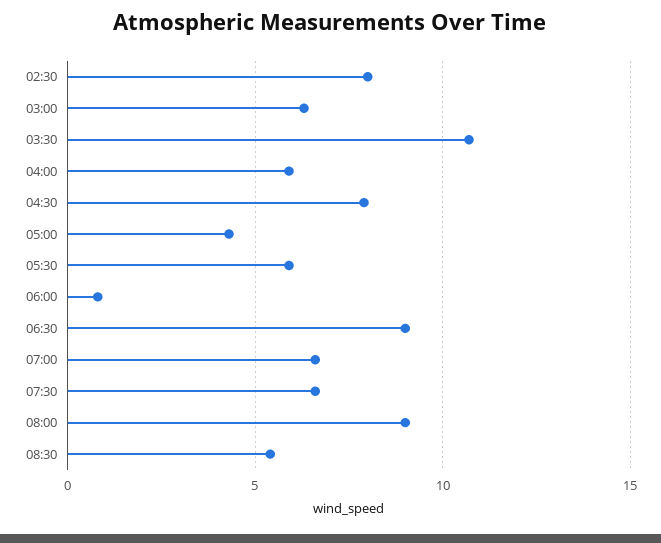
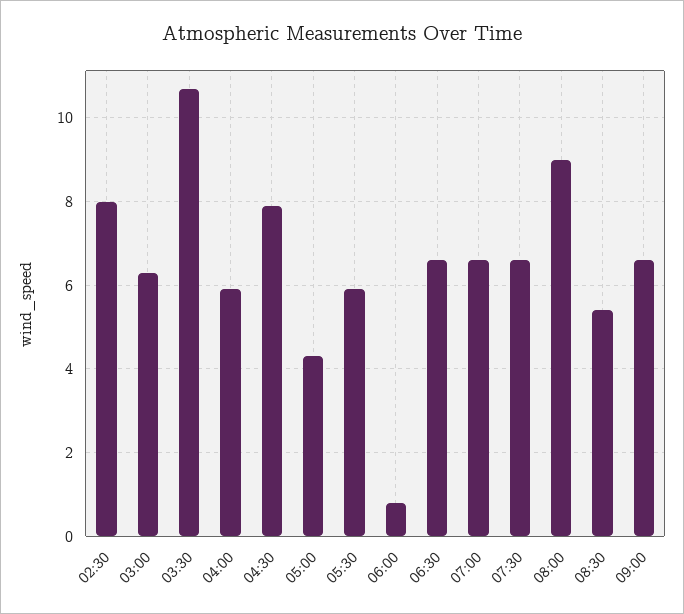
06:30: 9 -> 6.5
09:00: none -> 6.5

